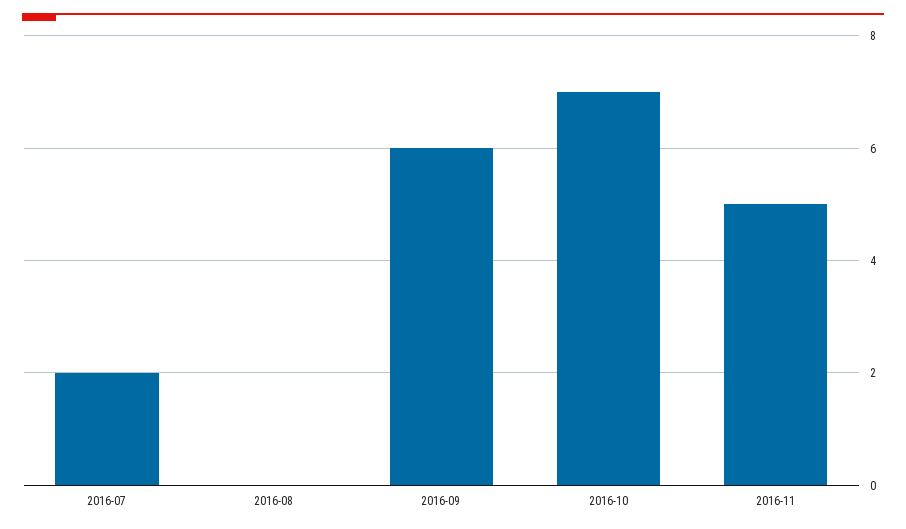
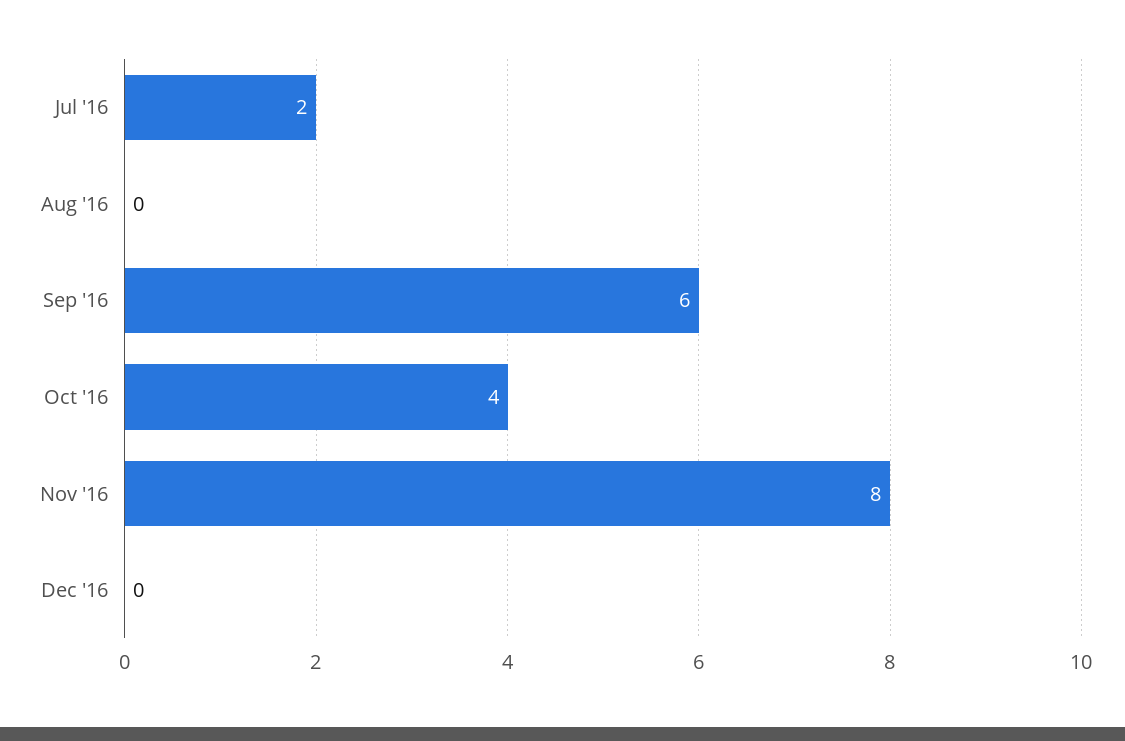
2016-10: 7 -> 4
2016-11: 5 -> 8
Dec '16: none -> 0

